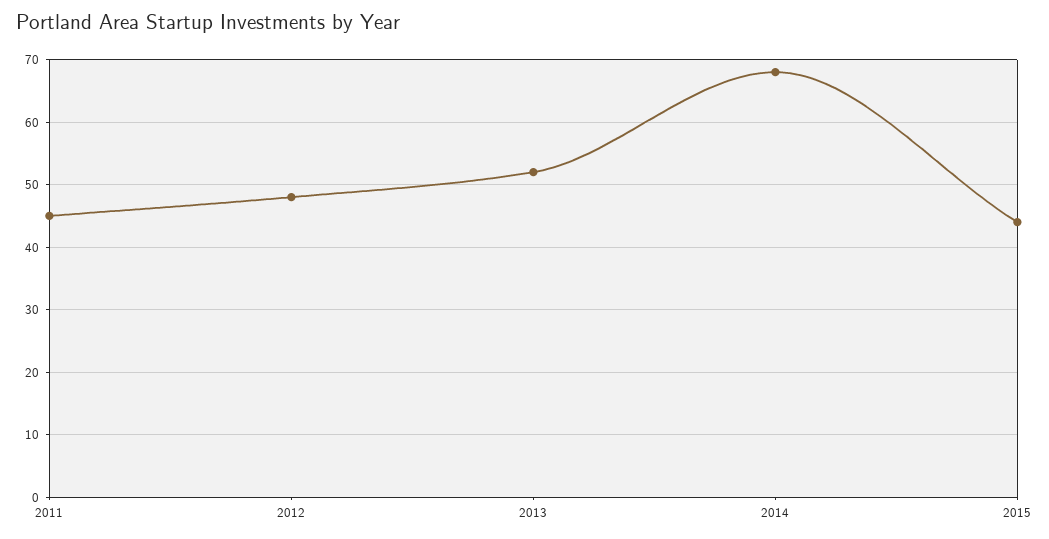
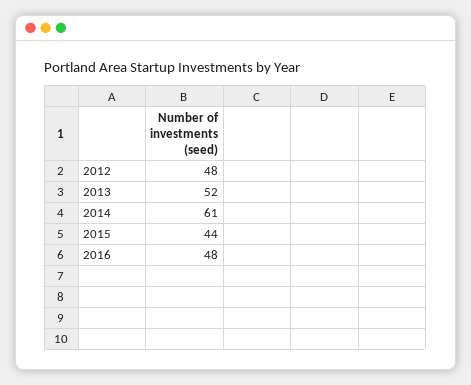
2011: 45 -> none
2014: 68 -> 61
2016: none -> 48

